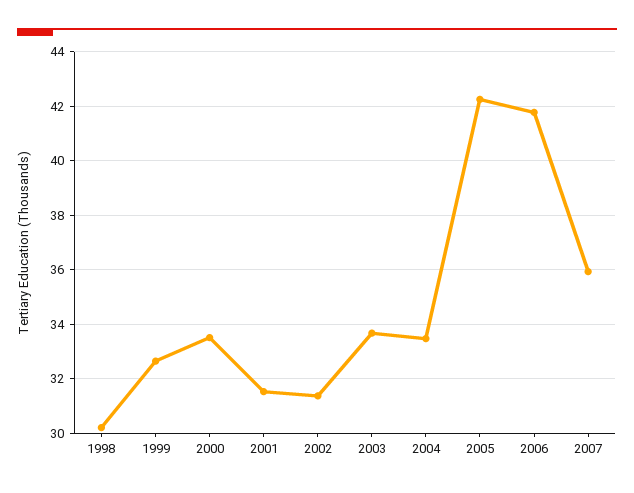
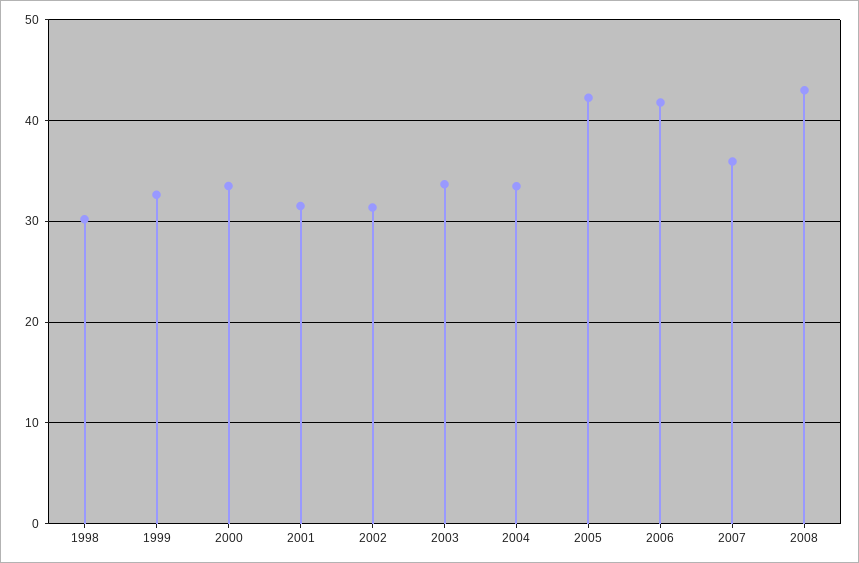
2008: none -> 43

